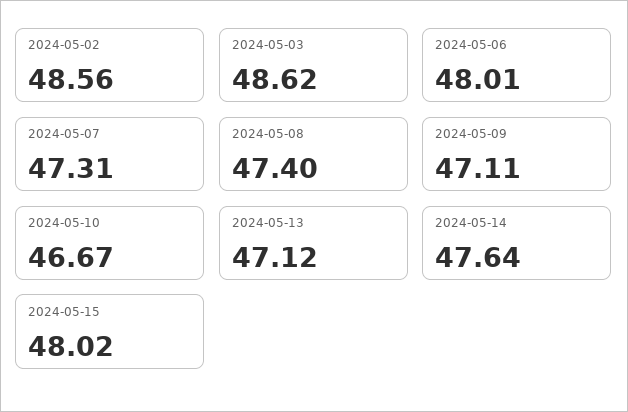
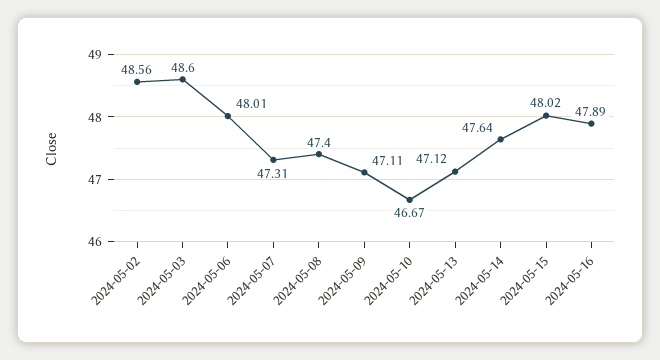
2024-05-03: 48.62 -> 48.6
2024-05-16: none -> 47.89

